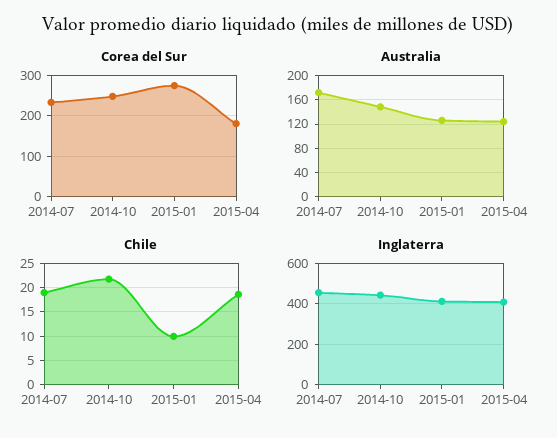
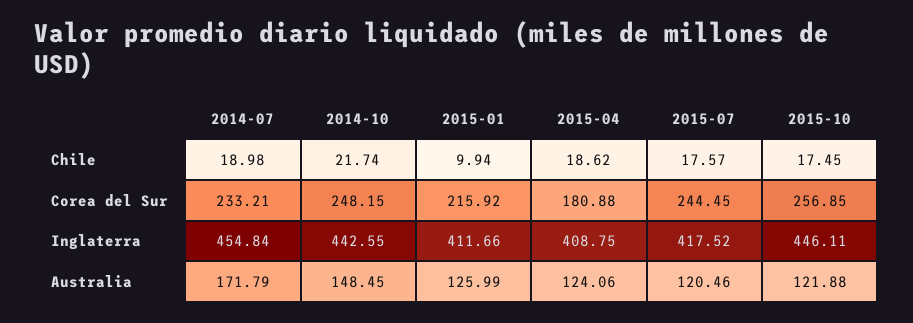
Corea del Sur, 2015-01: 280 -> 215.92
Chile, 2015-07: none -> 17.57
Chile, 2015-10: none -> 17.45
Corea del Sur, 2015-07: none -> 244.45
Corea del Sur, 2015-10: none -> 256.85
Inglaterra, 2015-07: none -> 417.52
Inglaterra, 2015-10: none -> 446.11
Australia, 2015-07: none -> 120.46
Australia, 2015-10: none -> 121.88

